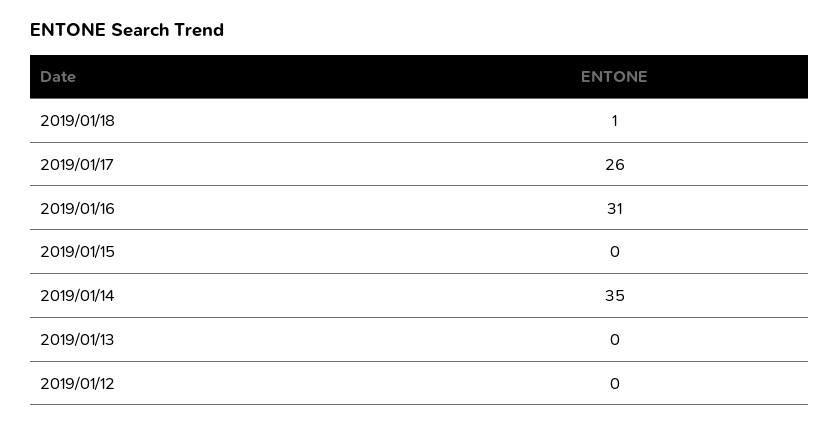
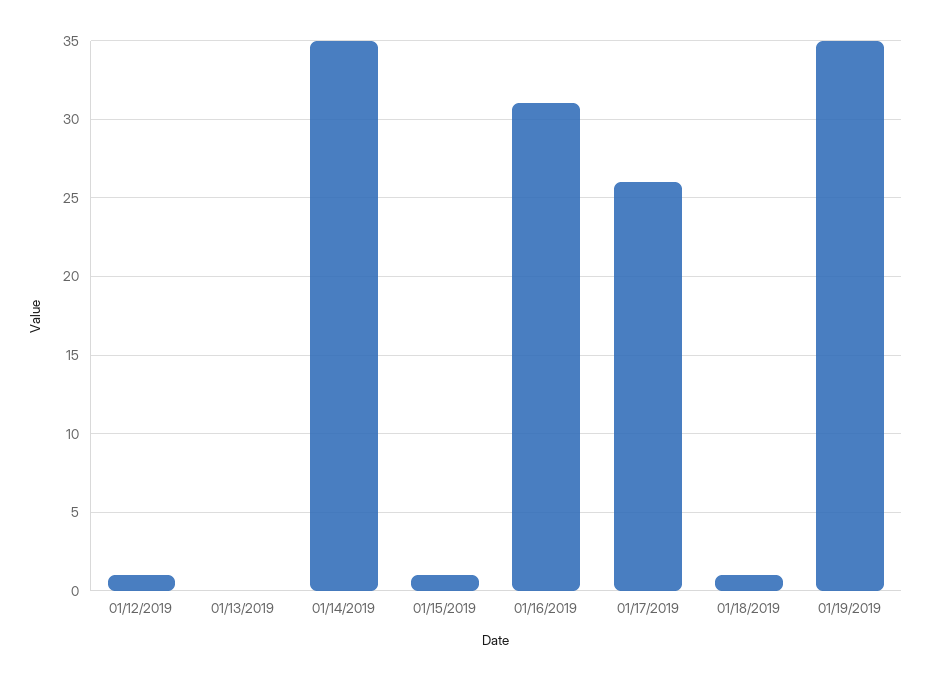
2019/01/15: 0 -> 1
2019/01/12: 0 -> 1
01/19/2019: none -> 35

